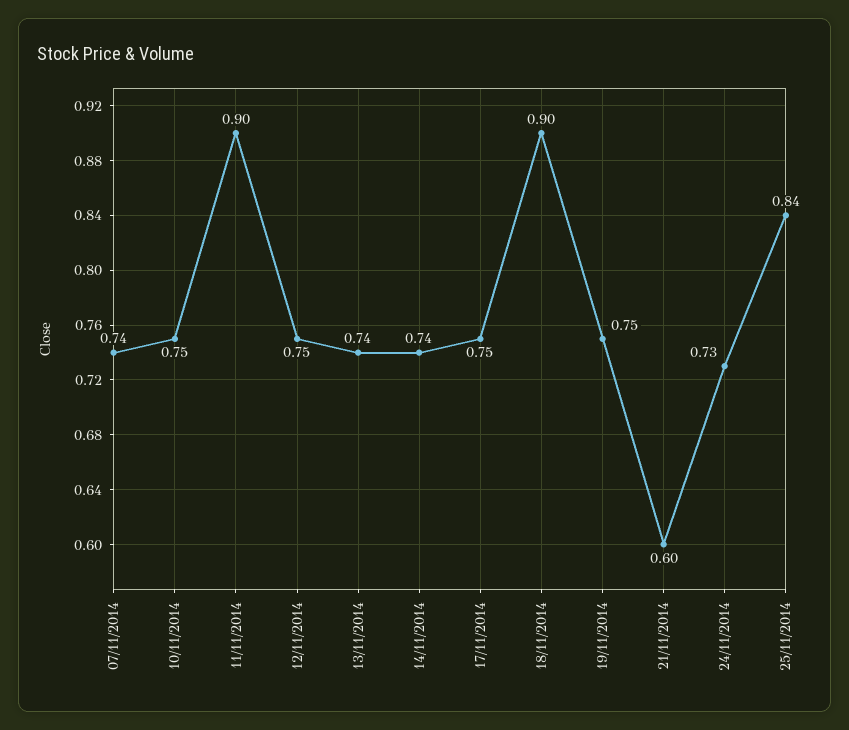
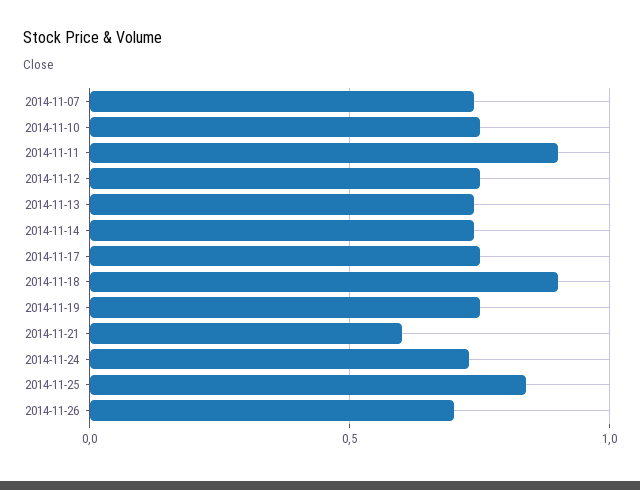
2014-11-26: none -> 0.7

